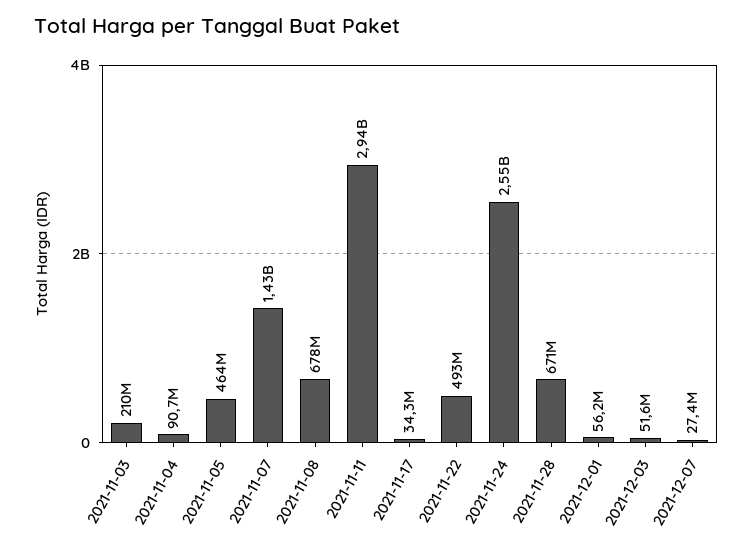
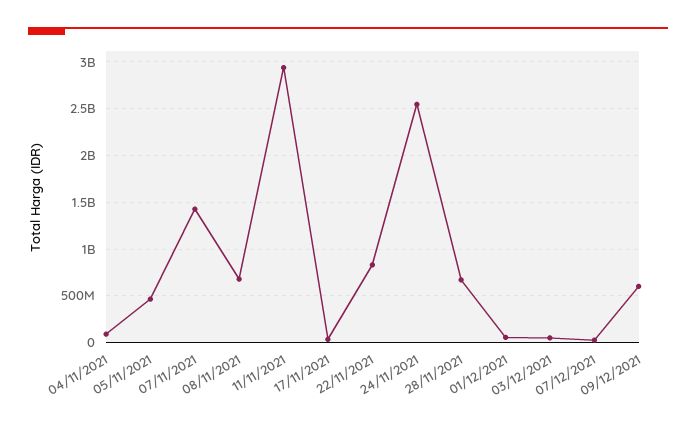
2021-11-03: 210000000 -> none
2021-11-22: 493000000 -> 800000000
09/12/2021: none -> 600000000

